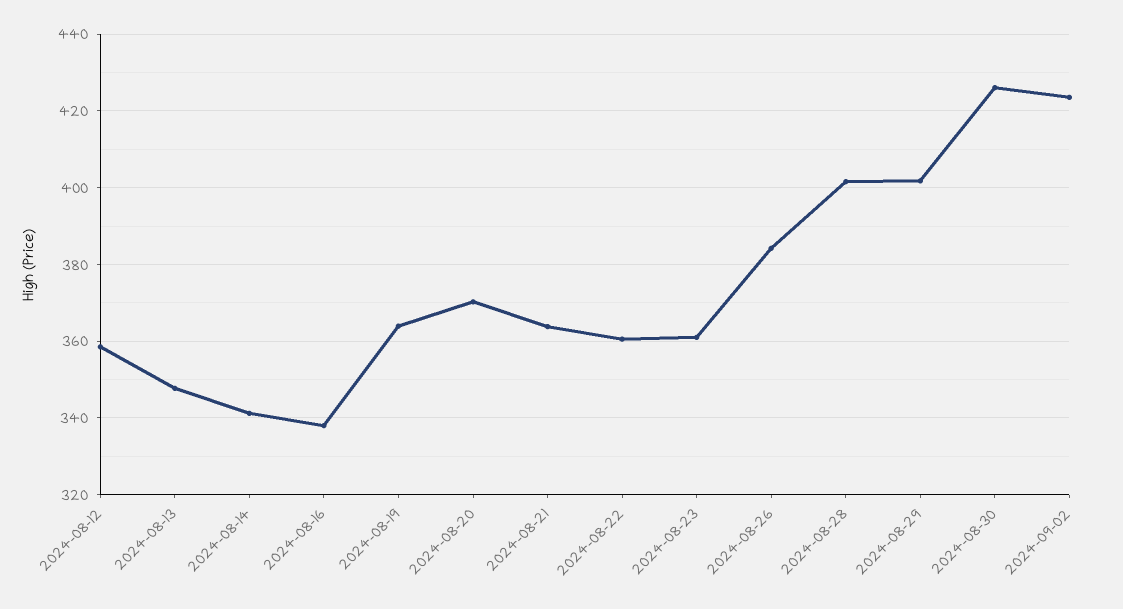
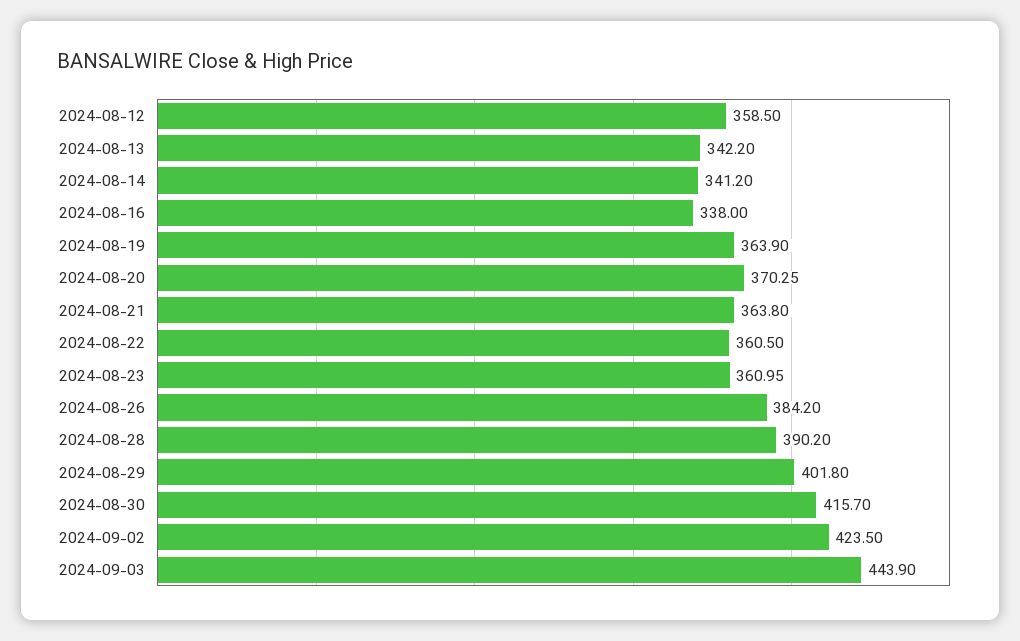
2024-08-13: 348 -> 342.2
2024-08-28: 402 -> 390.2
2024-08-30: 426 -> 415.7
2024-09-03: none -> 443.9

